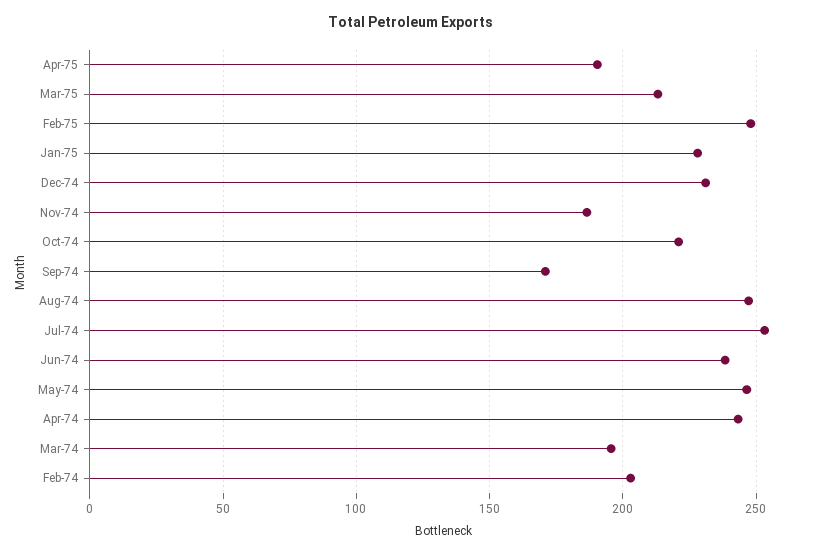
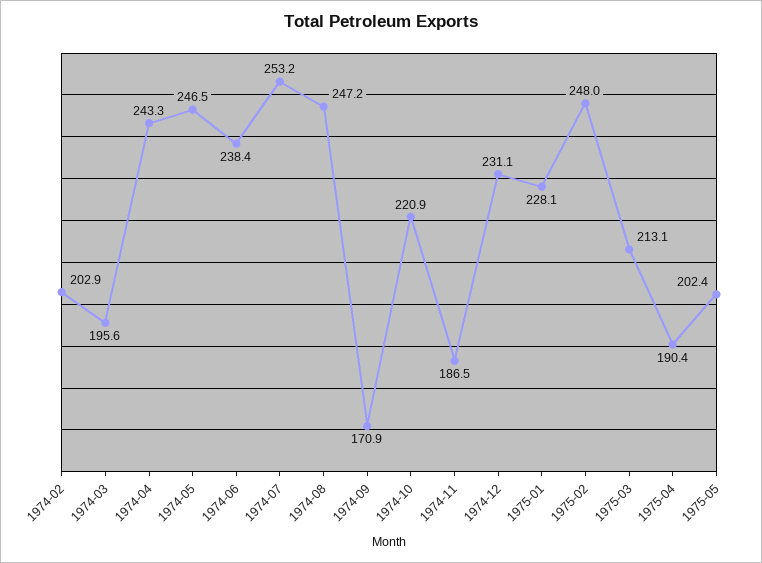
1975-05: none -> 202.4

